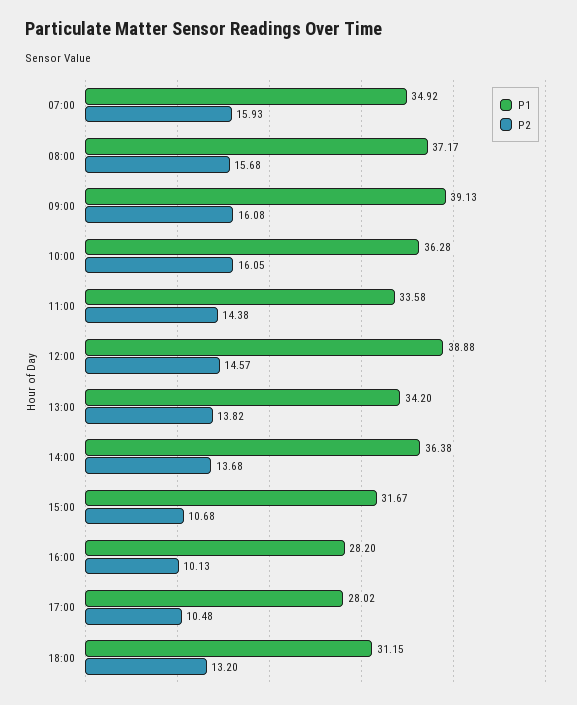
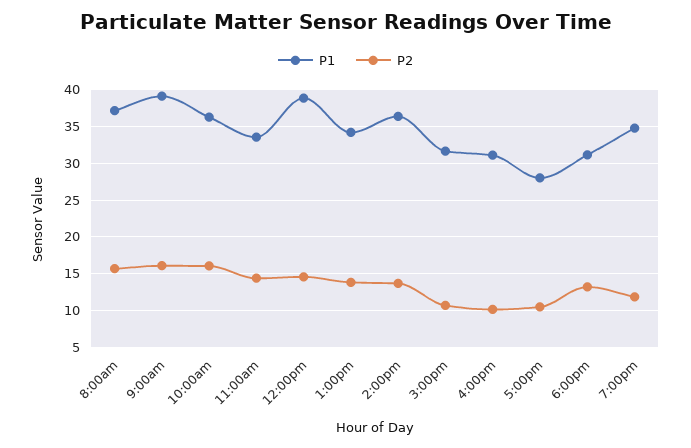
P1, 07:00: 34.92 -> none
P2, 07:00: 15.93 -> none
P1, 16:00: 28.2 -> 31
P1, 7:00pm: none -> 35
P2, 7:00pm: none -> 12

